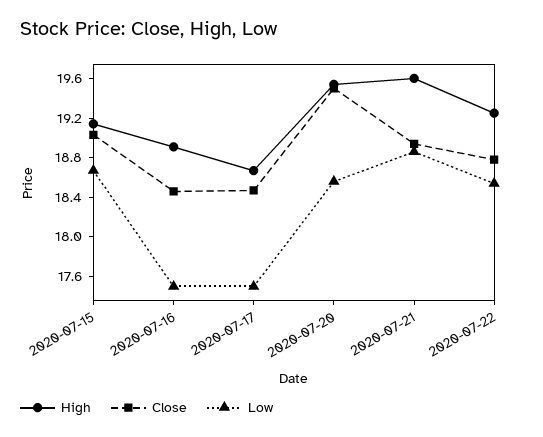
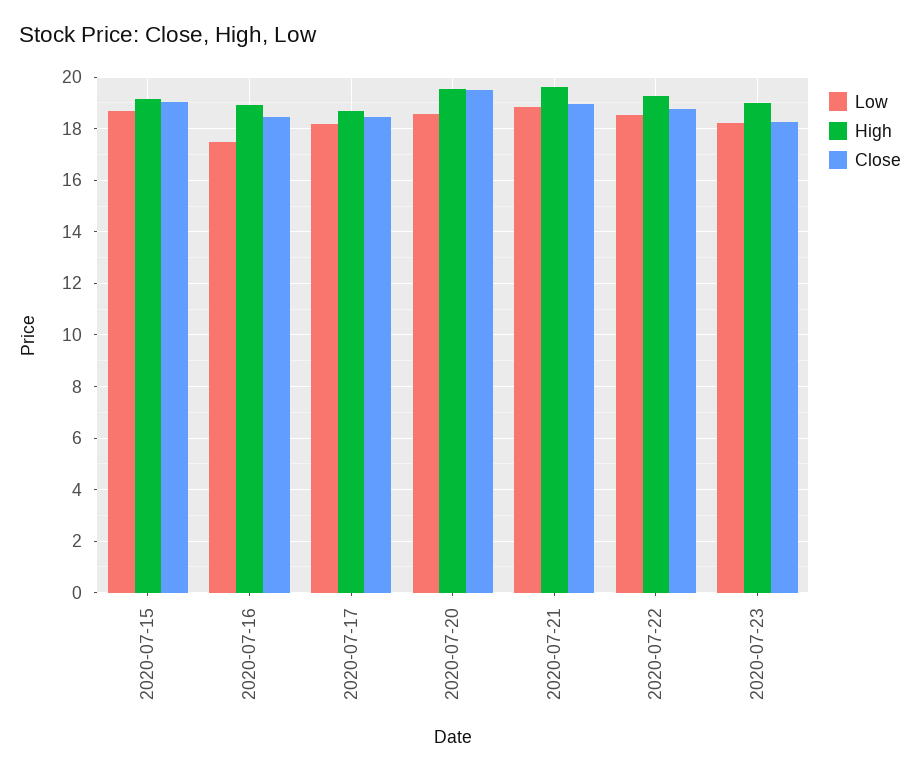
Low, 2020-07-17: 17.5 -> 18.25
Low, 2020-07-23: none -> 18.25
High, 2020-07-23: none -> 19
Close, 2020-07-23: none -> 18.25

